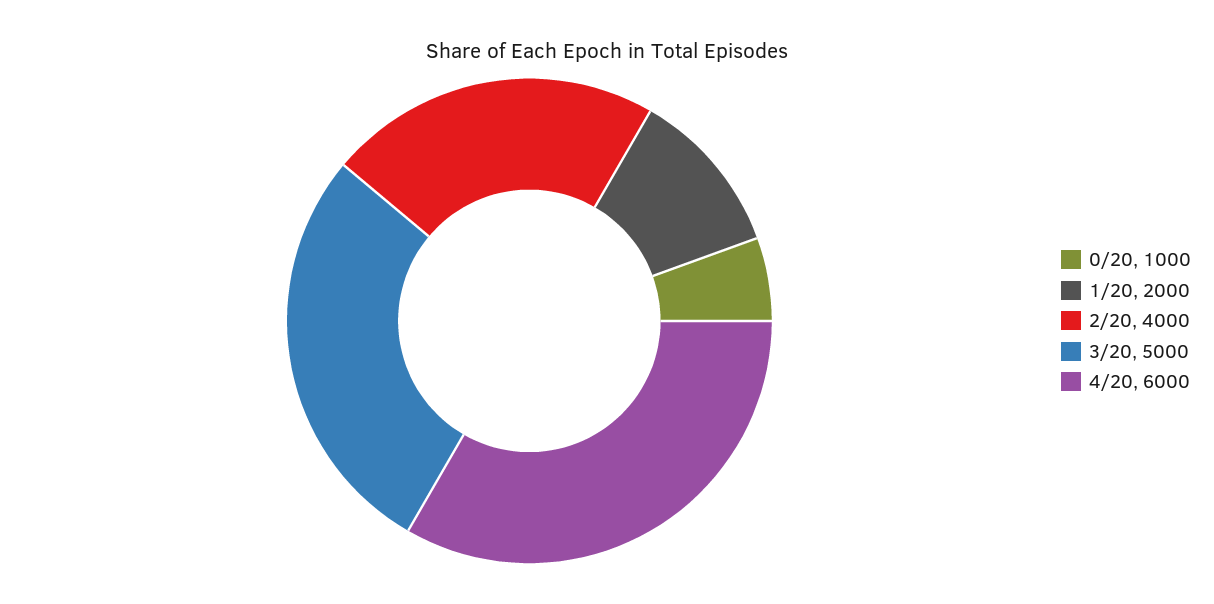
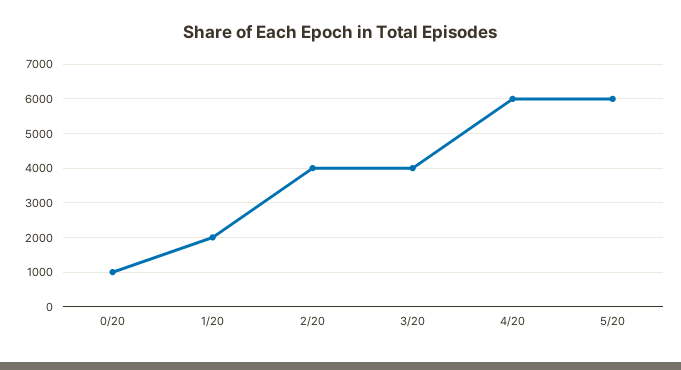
3/20: 5000 -> 4000
5/20: none -> 6000

